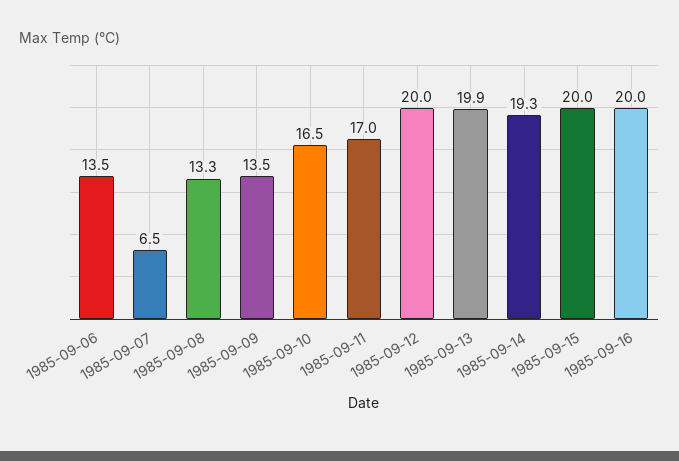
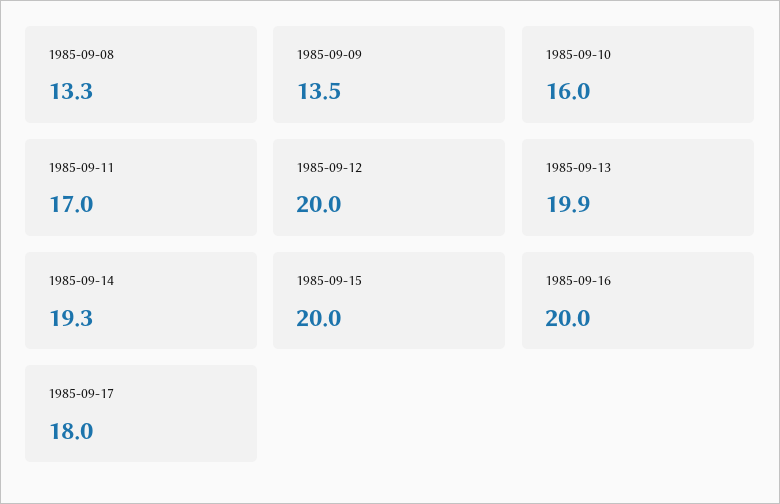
1985-09-06: 13.5 -> none
1985-09-07: 6.5 -> none
1985-09-10: 16.5 -> 16
1985-09-17: none -> 18

